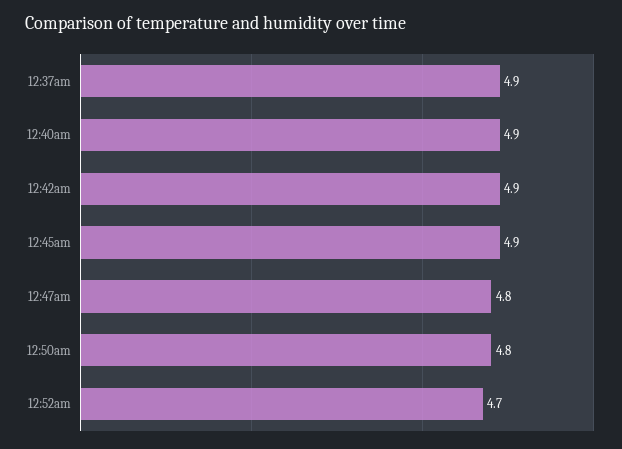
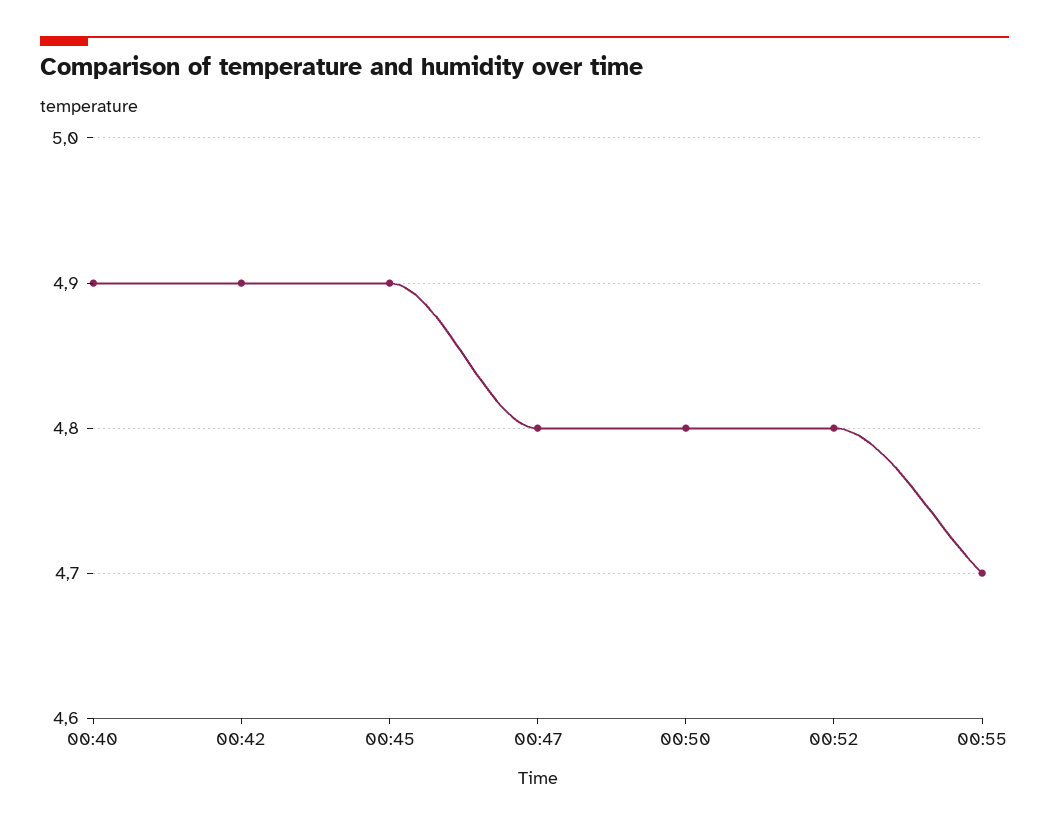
12:37am: 4.9 -> none
12:52am: 4.7 -> 4.8
00:55: none -> 4.7

